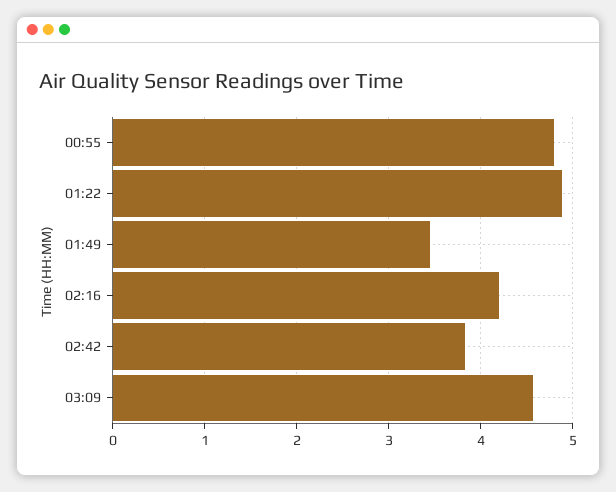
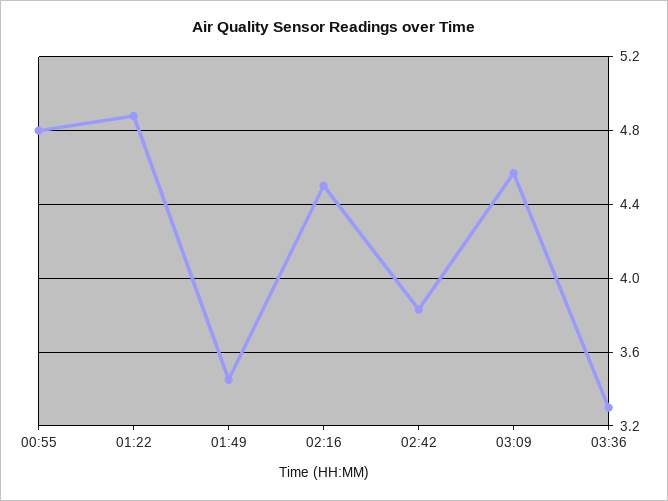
02:16: 4.2 -> 4.5
03:36: none -> 3.3

